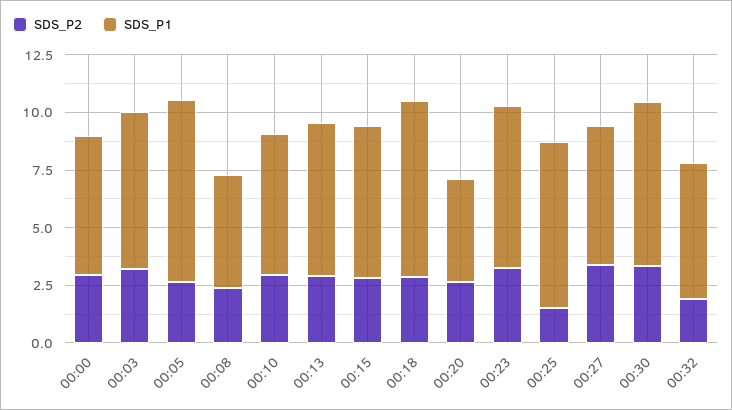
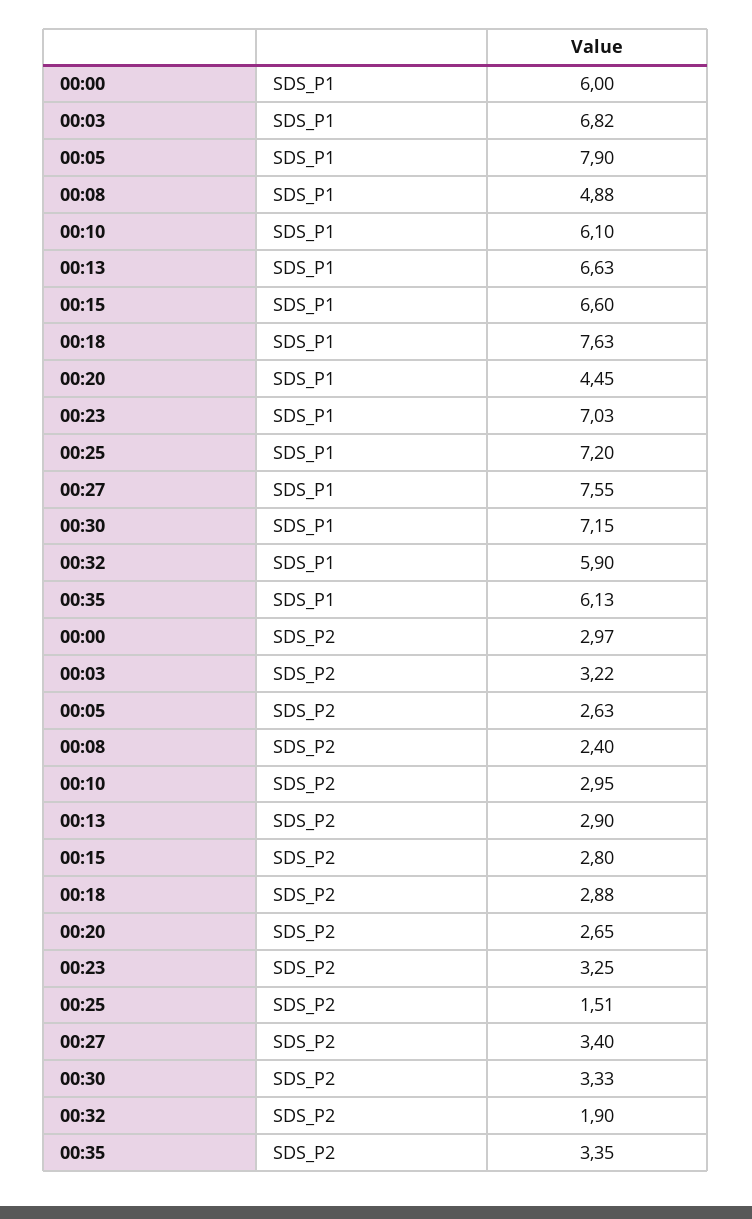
SDS_P1, 00:27: 6 -> 7.55
SDS_P1, 00:35: none -> 6.13
SDS_P2, 00:35: none -> 3.35

